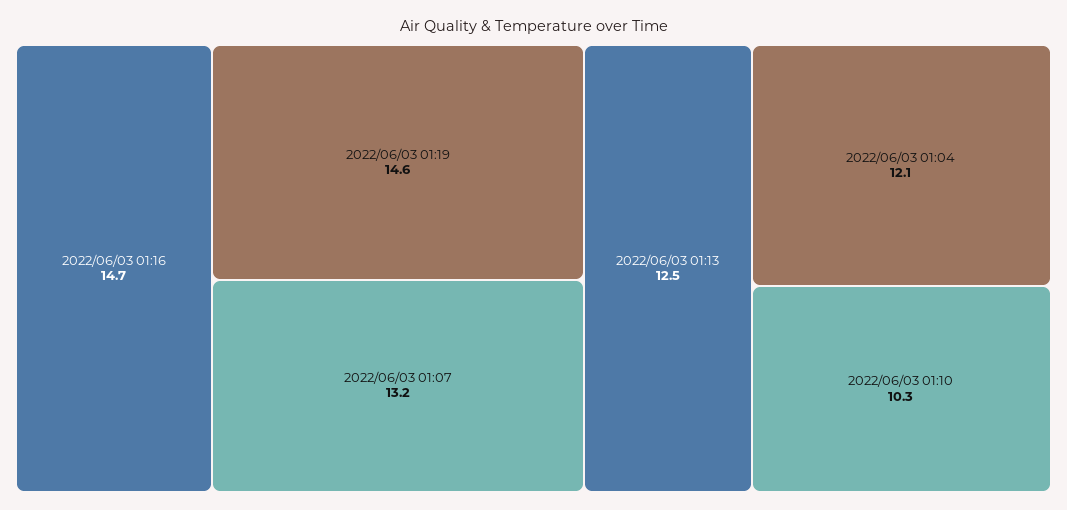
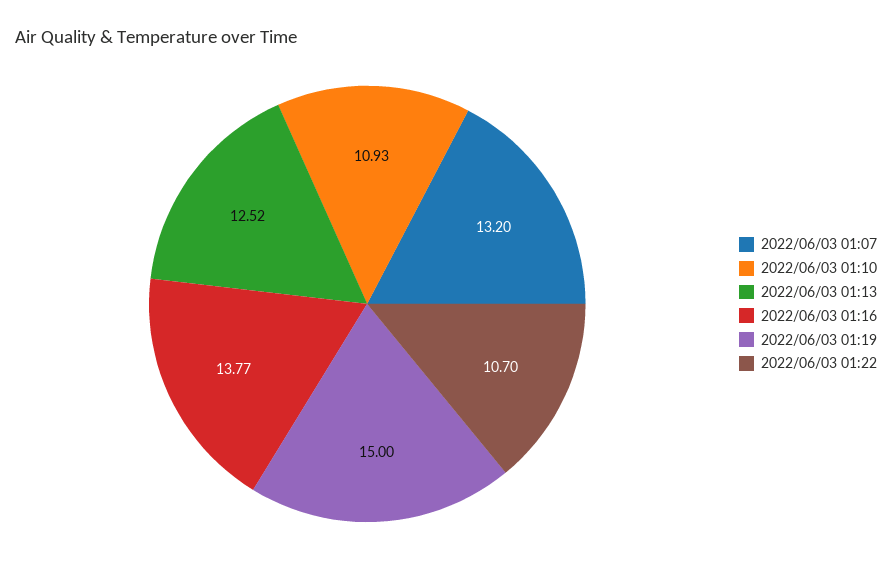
2022/06/03 01:16: 14.7 -> 13.77
2022/06/03 01:19: 14.6 -> 15
2022/06/03 01:04: 12.1 -> none
2022/06/03 01:10: 10.3 -> 10.93
2022/06/03 01:22: none -> 10.7

